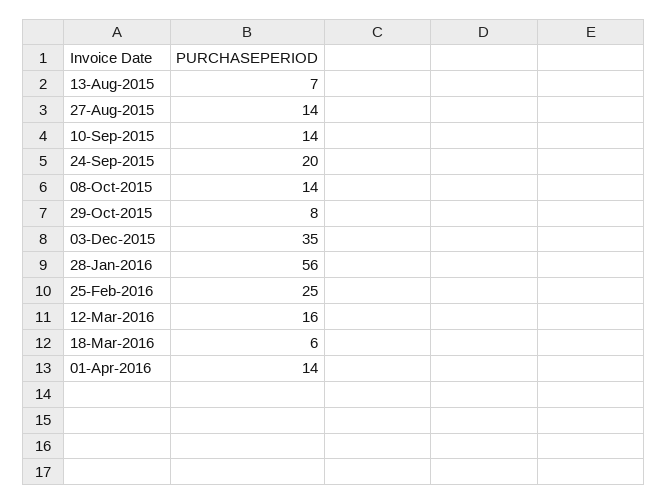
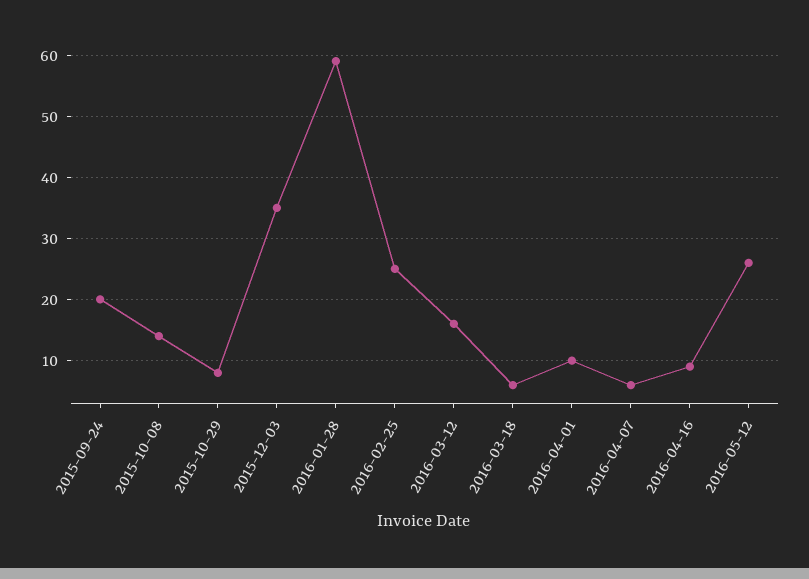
13-Aug-2015: 7 -> none
27-Aug-2015: 14 -> none
10-Sep-2015: 14 -> none
28-Jan-2016: 56 -> 59
01-Apr-2016: 14 -> 10
2016-04-07: none -> 6
2016-04-16: none -> 9
2016-05-12: none -> 26

